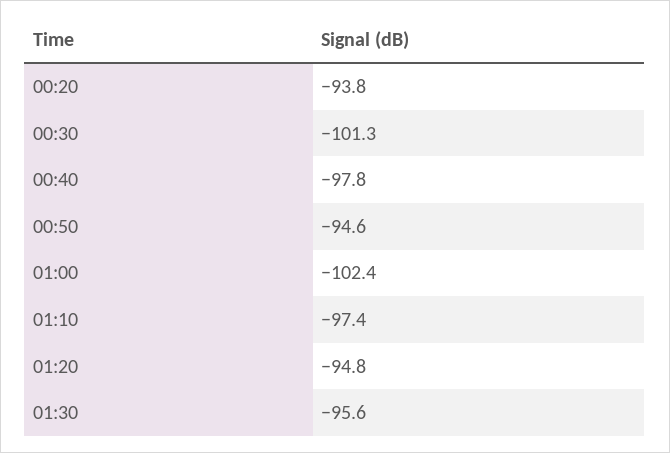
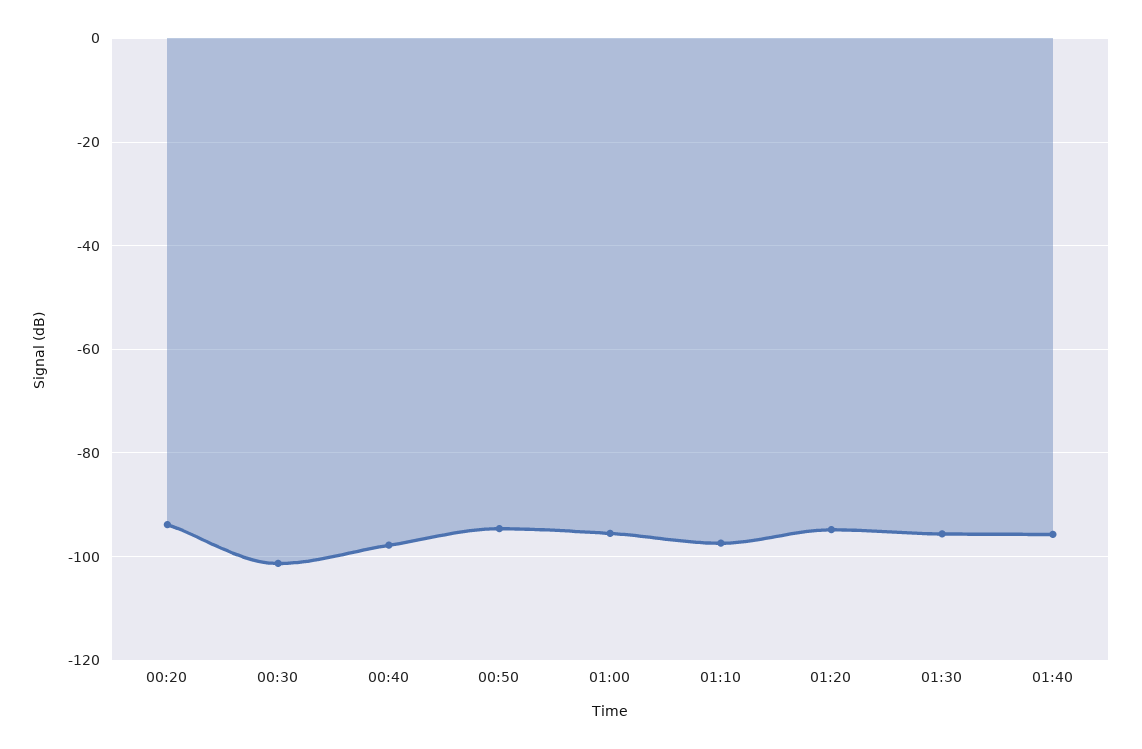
01:00: -102.4 -> -96
01:40: none -> -96

